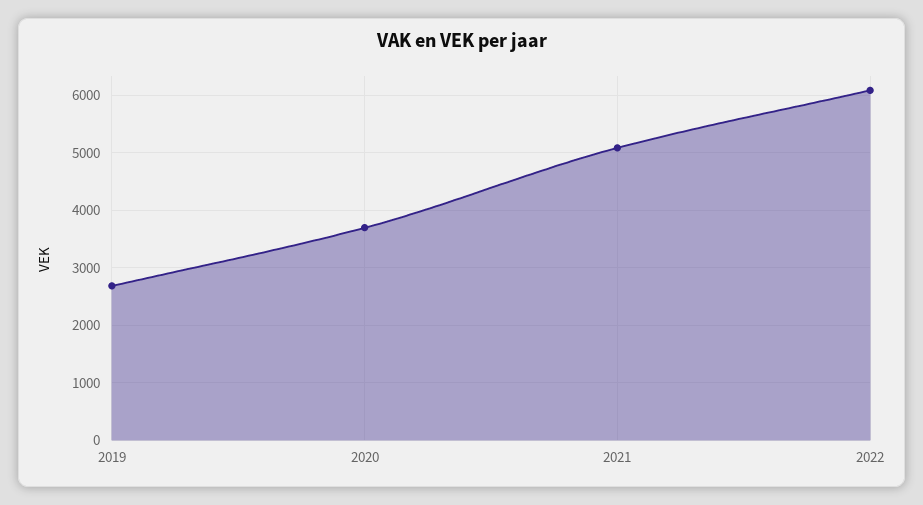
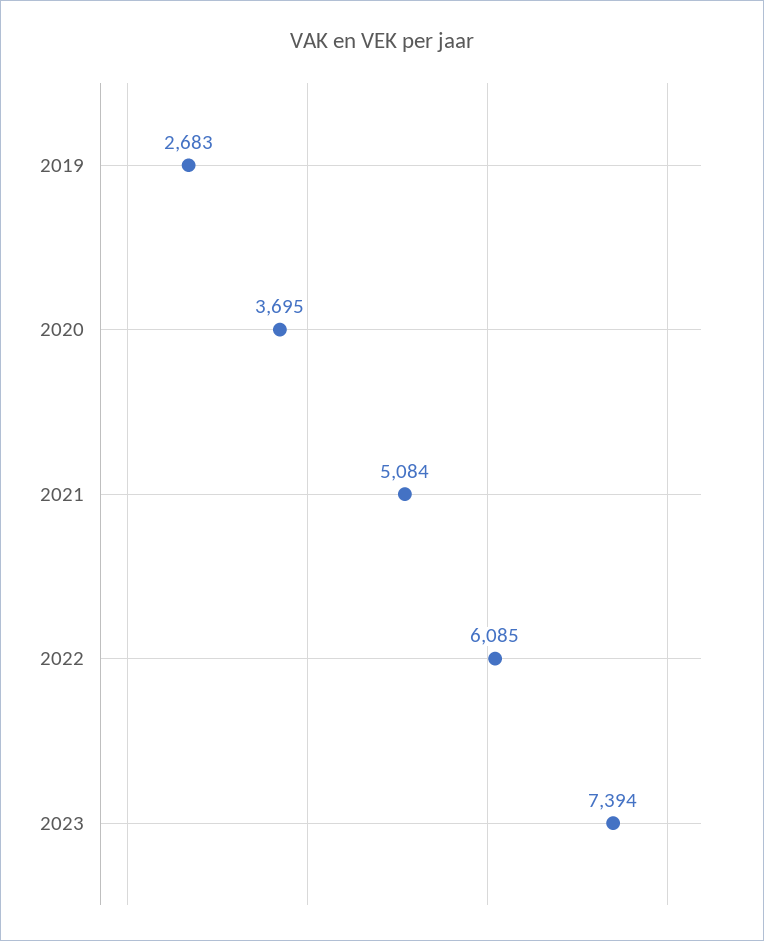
2023: none -> 7394

